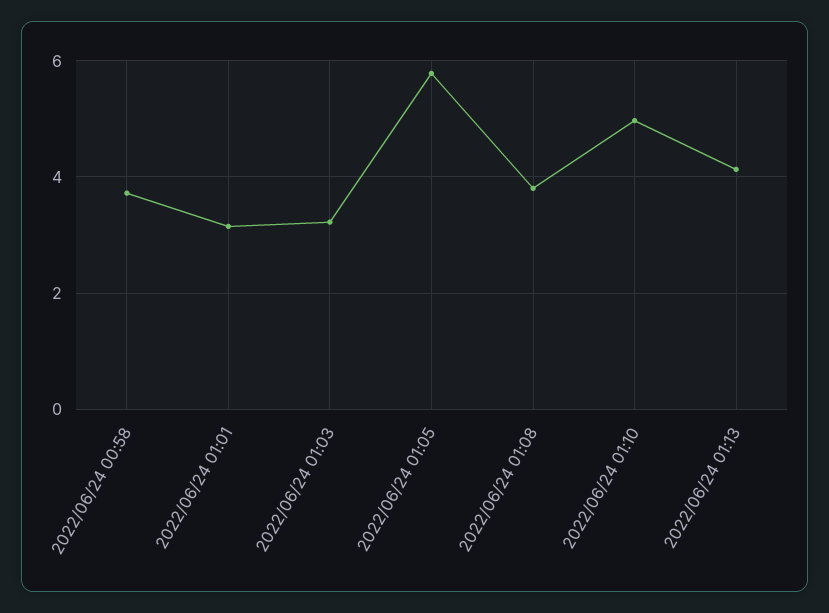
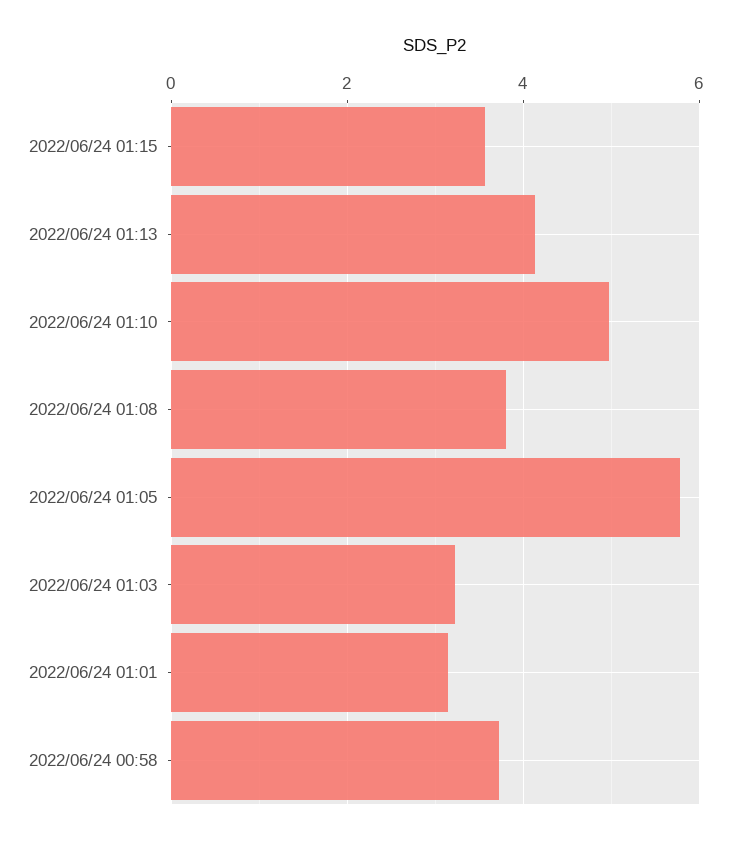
2022/06/24 01:15: none -> 3.6

